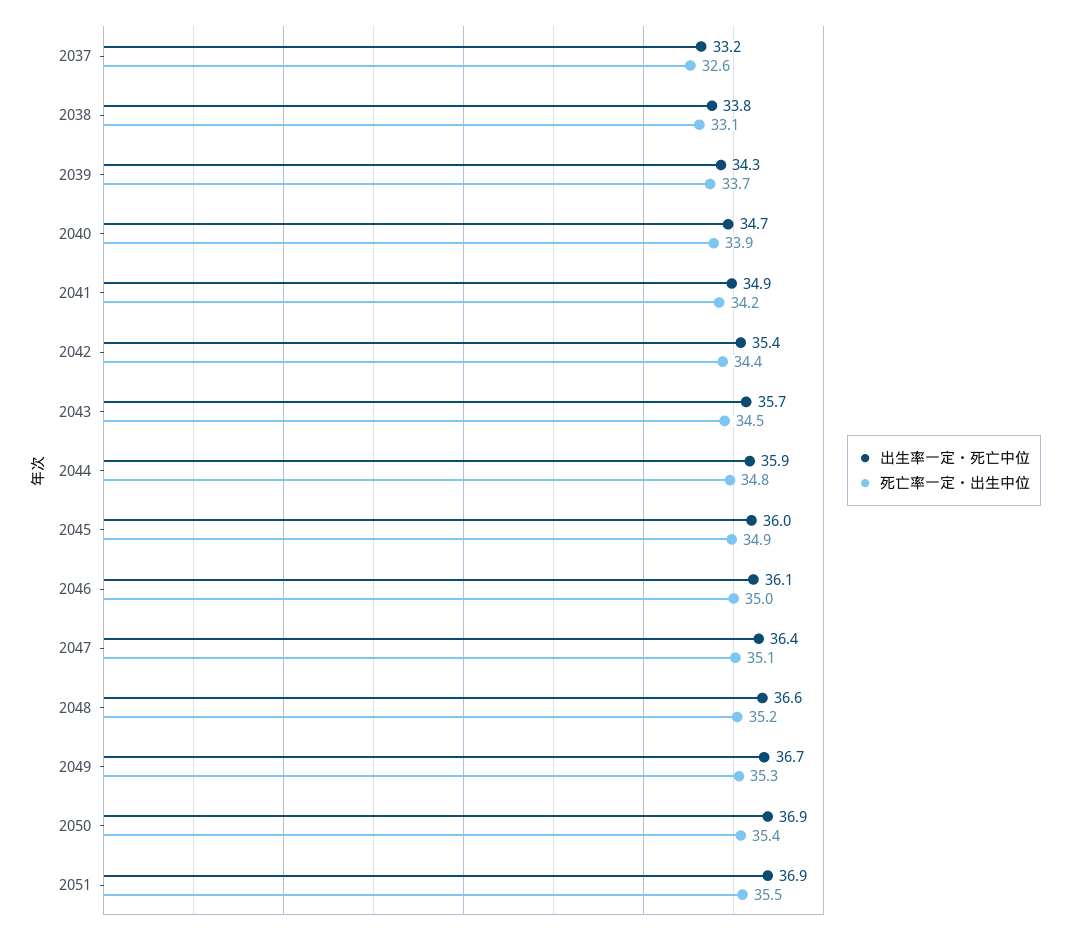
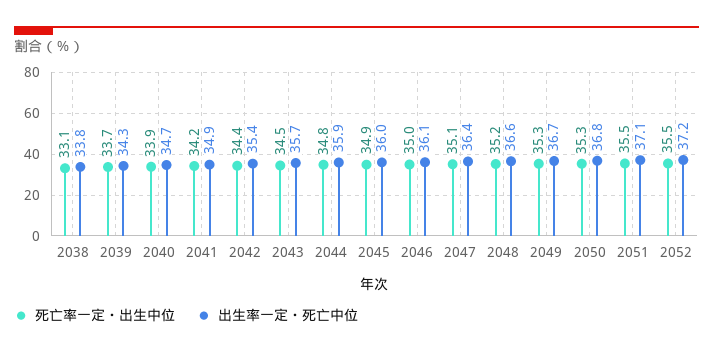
出生率一定・死亡中位, 2037: 33.2 -> none
死亡率一定・出生中位, 2037: 32.6 -> none
出生率一定・死亡中位, 2050: 36.9 -> 36.8
死亡率一定・出生中位, 2050: 35.4 -> 35.3
出生率一定・死亡中位, 2051: 36.9 -> 37.1
死亡率一定・出生中位, 2052: none -> 35.5
出生率一定・死亡中位, 2052: none -> 37.2

